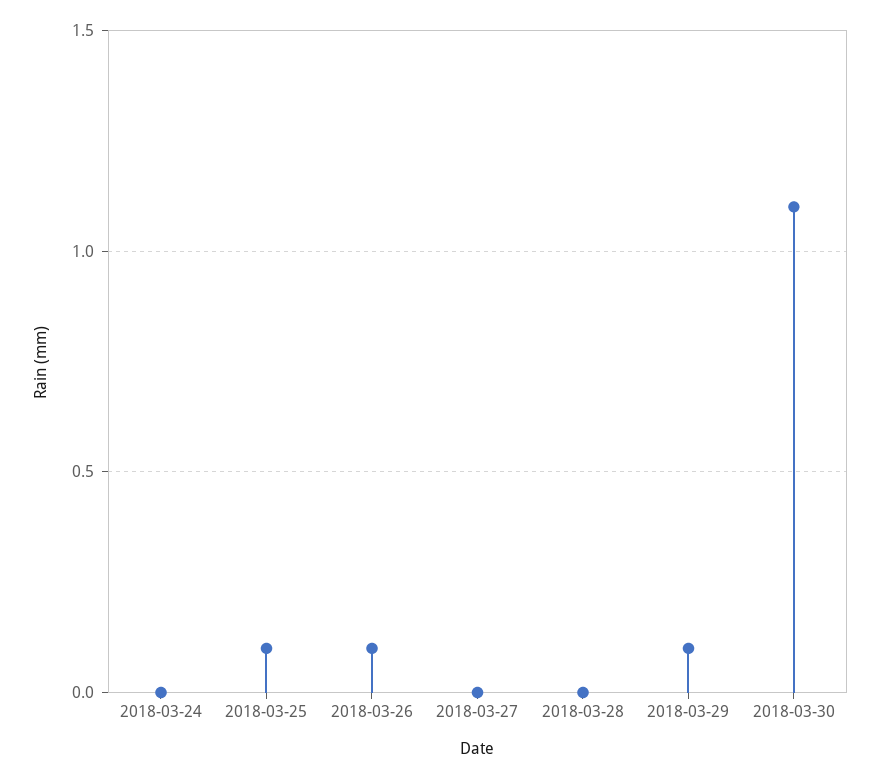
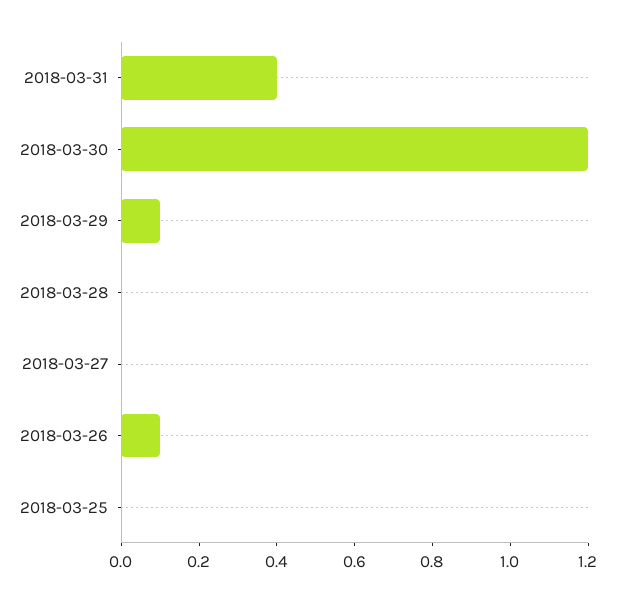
2018-03-24: 0 -> none
2018-03-25: 0.1 -> 0
2018-03-30: 1.1 -> 1.2
2018-03-31: none -> 0.4

